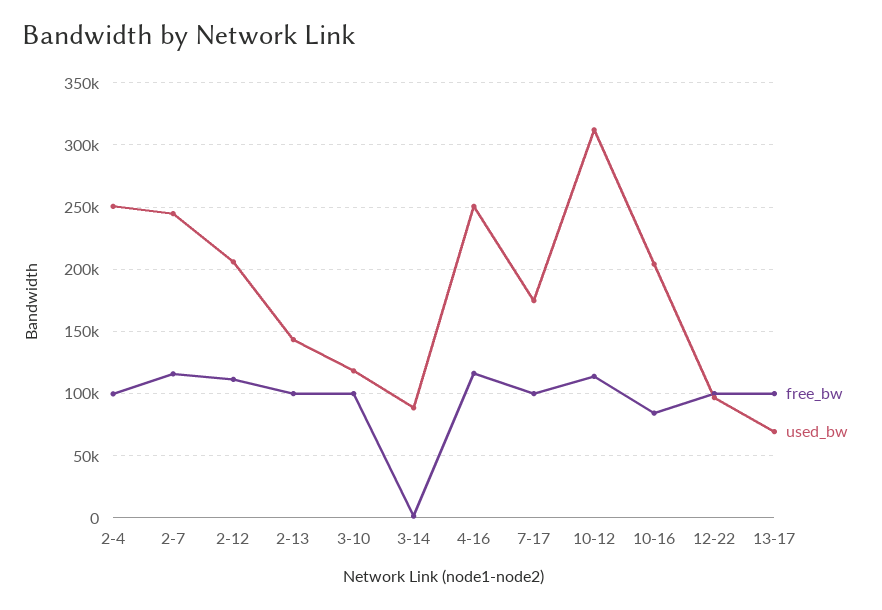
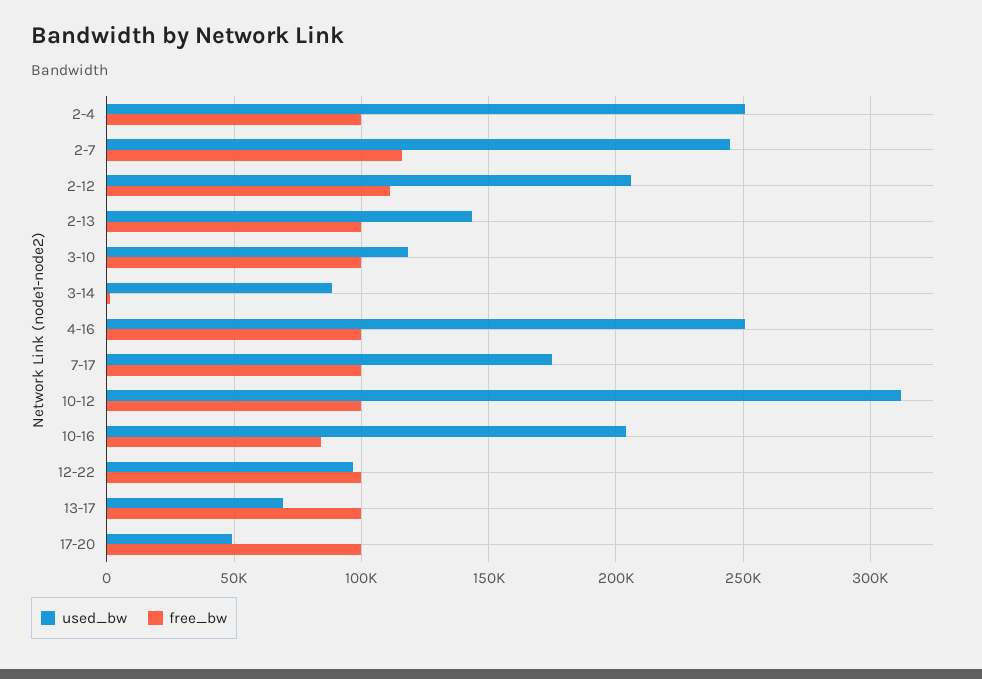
free_bw, 4-16: 115000 -> 100000
free_bw, 10-12: 115000 -> 100000
used_bw, 17-20: none -> 50000
free_bw, 17-20: none -> 100000

